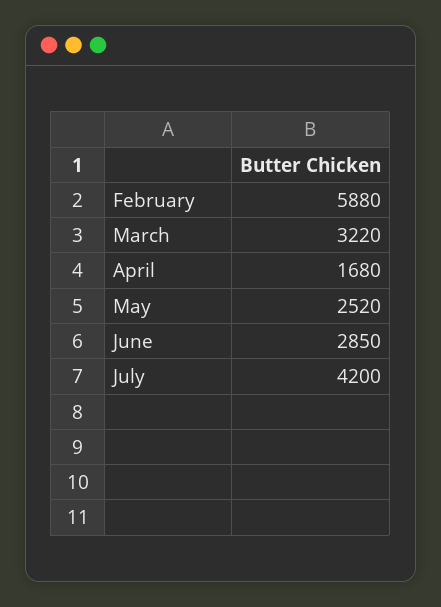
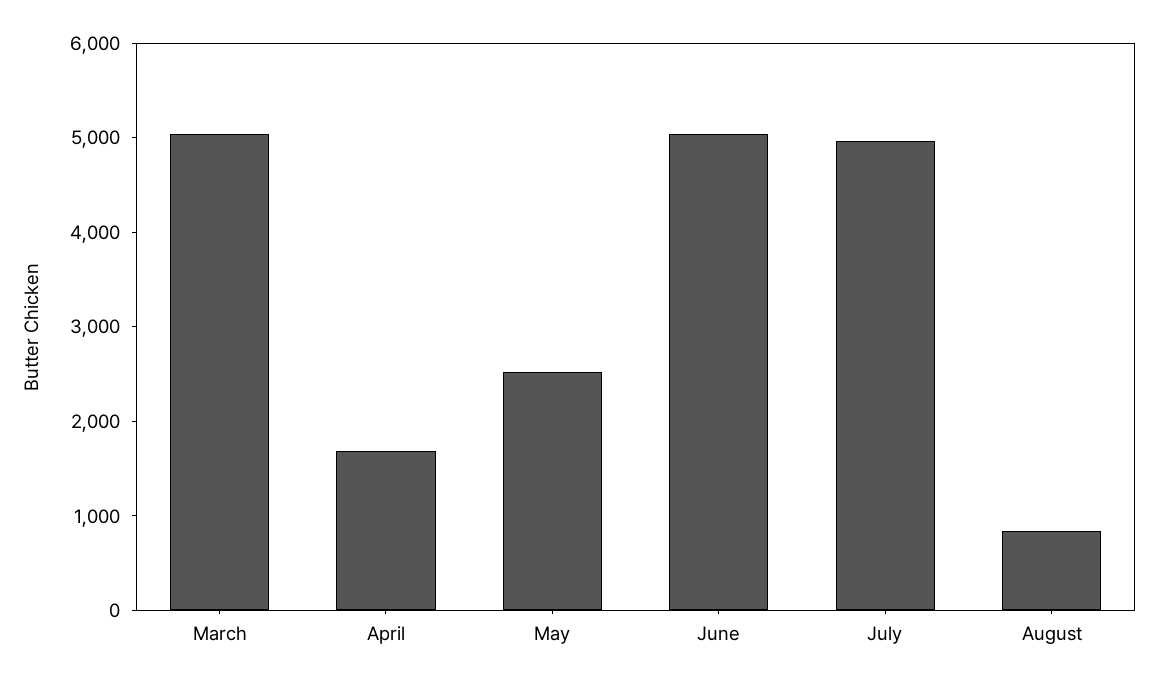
February: 5880 -> none
March: 3220 -> 5000
June: 2850 -> 5000
July: 4200 -> 5000
August: none -> 800

